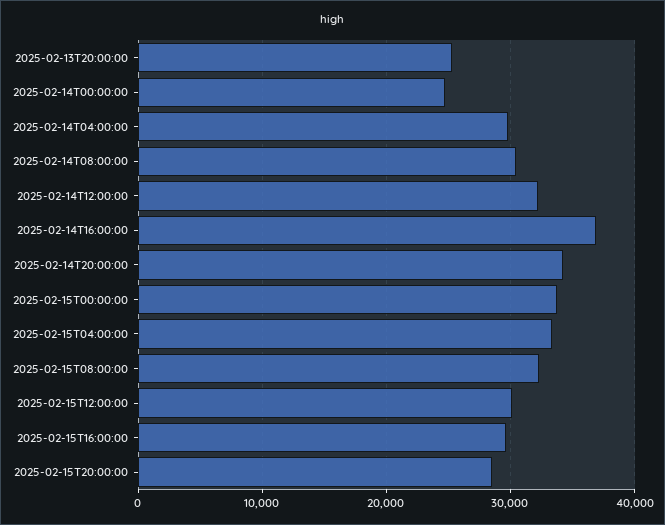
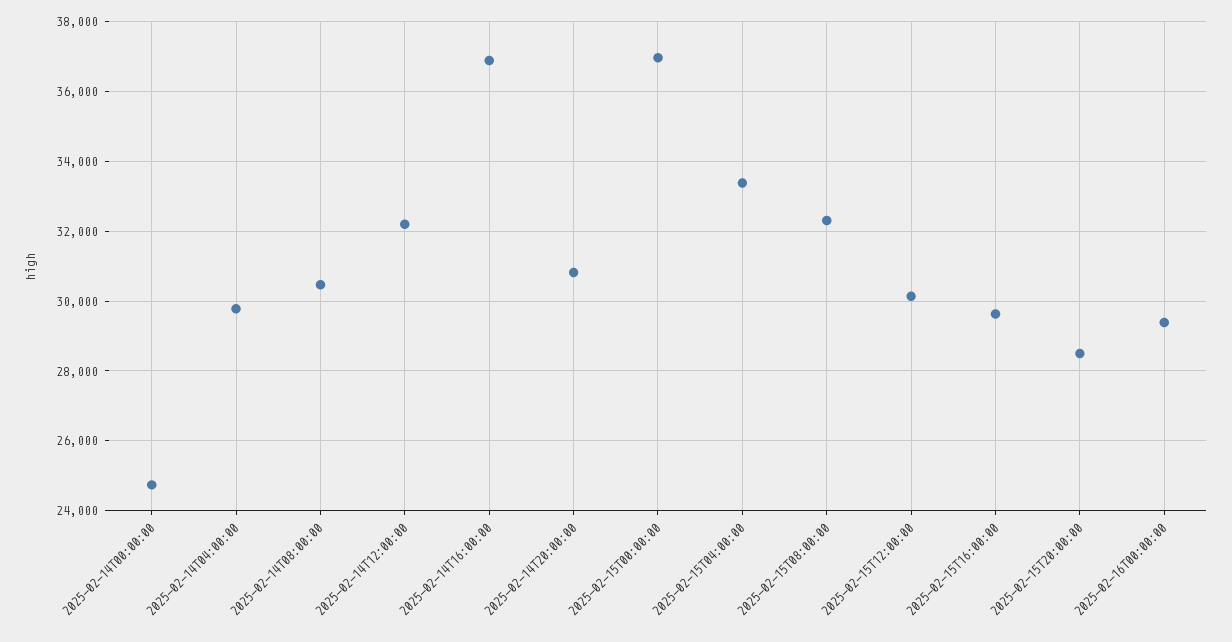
2025-02-13T20:00:00: 25000 -> none
2025-02-14T20:00:00: 34000 -> 30800
2025-02-15T00:00:00: 34000 -> 37000
2025-02-16T00:00:00: none -> 29400

